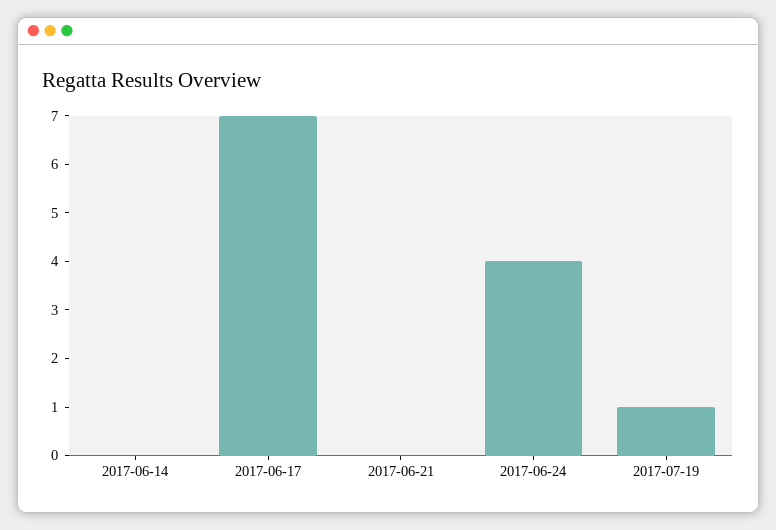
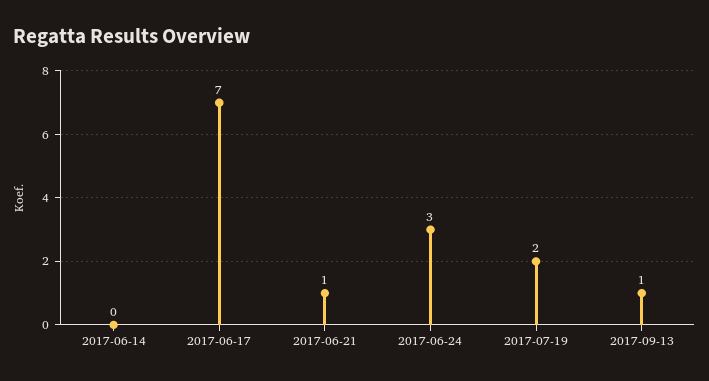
2017-06-21: 0 -> 1
2017-06-24: 4 -> 3
2017-07-19: 1 -> 2
2017-09-13: none -> 1

